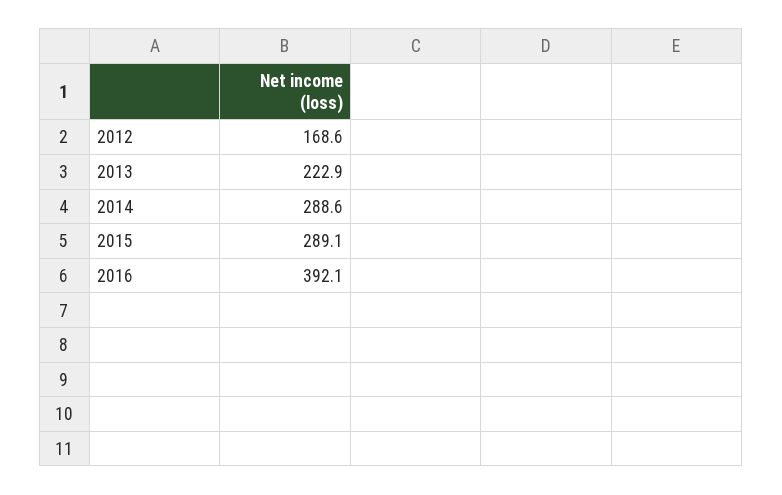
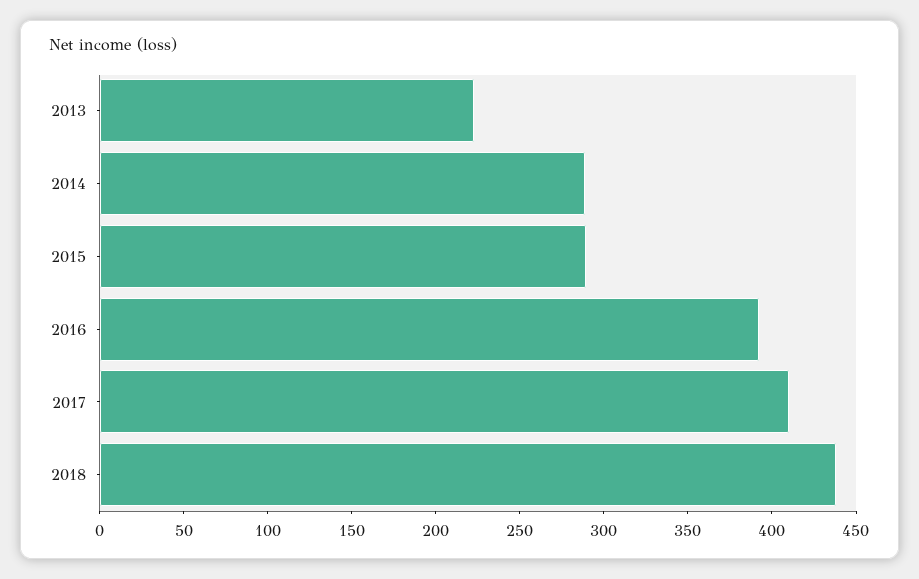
2012: 168.6 -> none
2017: none -> 410
2018: none -> 440

